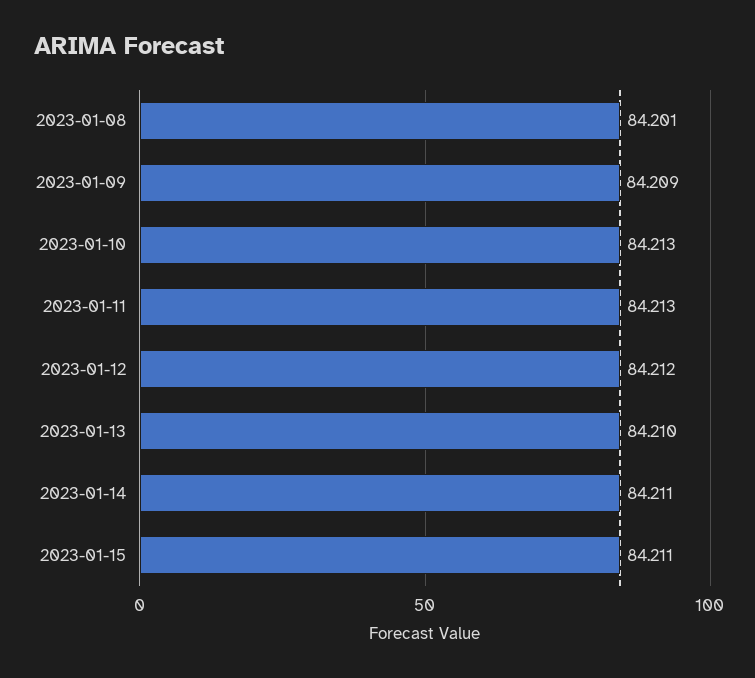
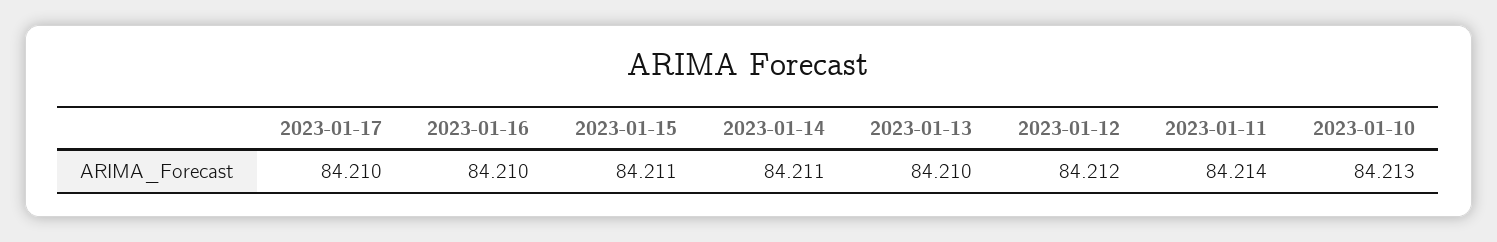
2023-01-08: 84.201 -> none
2023-01-09: 84.209 -> none
2023-01-11: 84.213 -> 84.214
2023-01-17: none -> 84.21
2023-01-16: none -> 84.21

